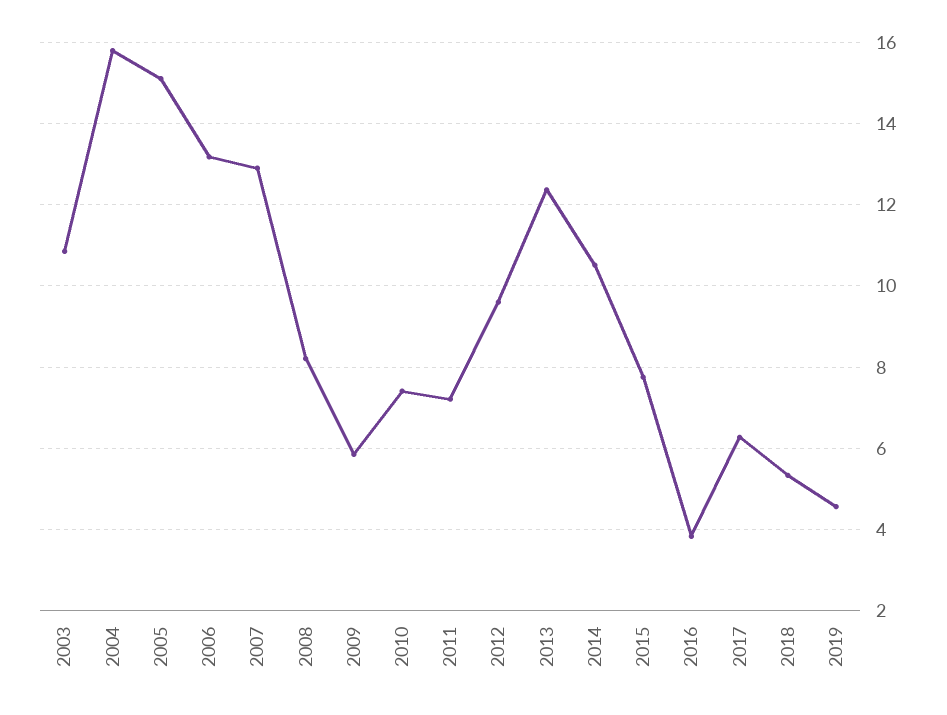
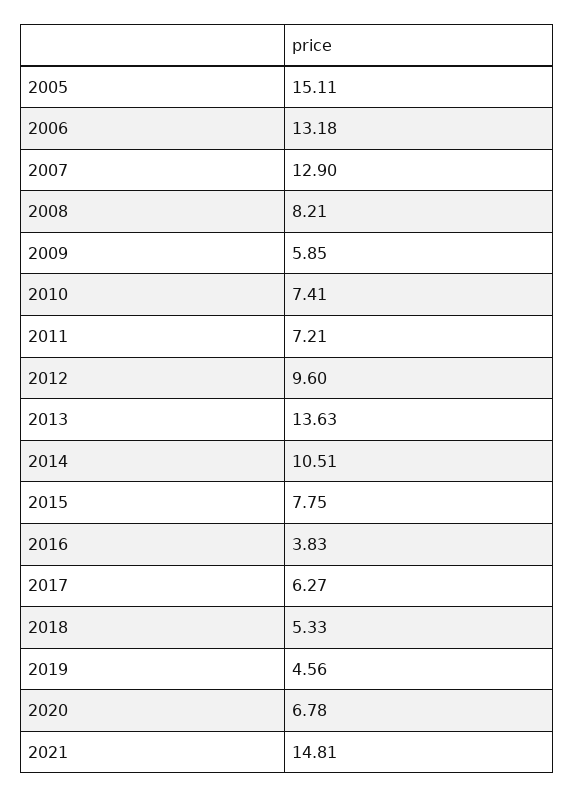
2003: 10.8 -> none
2004: 15.8 -> none
2013: 12.4 -> 13.63
2020: none -> 6.78
2021: none -> 14.81

